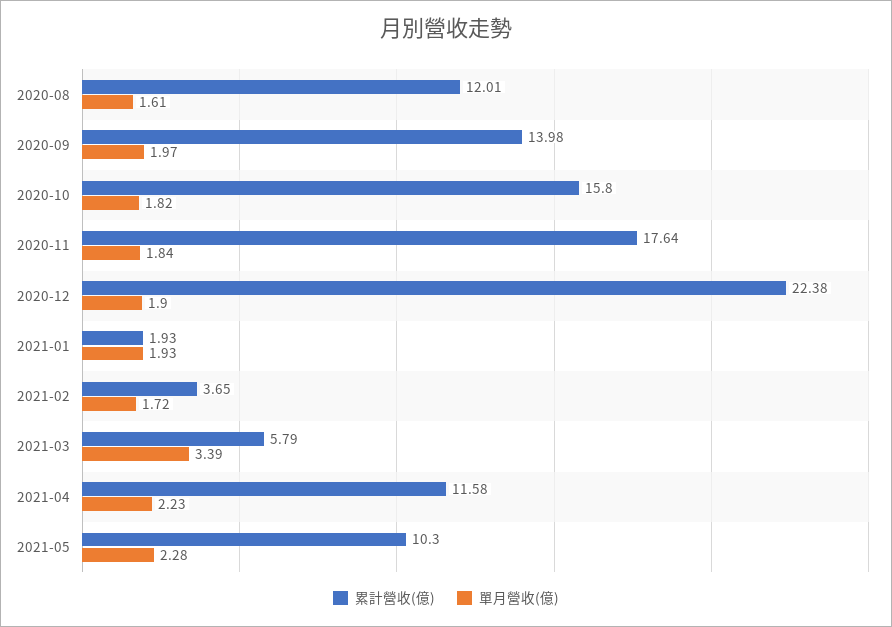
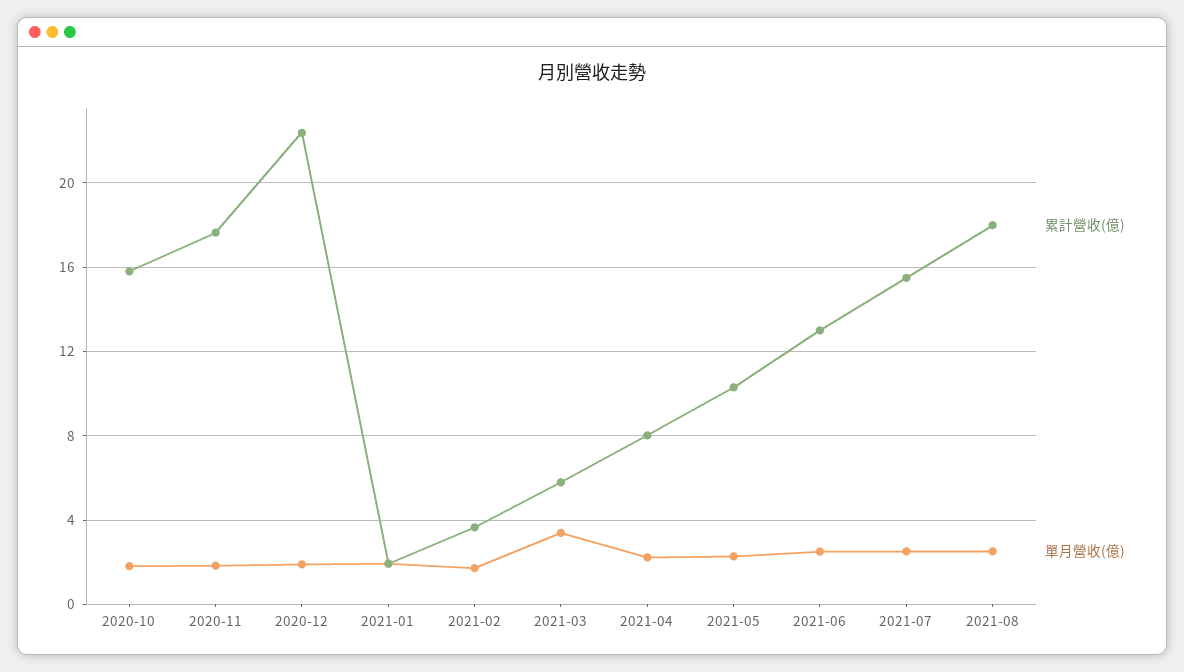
累計營收(億), 2020-08: 12.01 -> none
單月營收(億), 2020-08: 1.61 -> none
累計營收(億), 2020-09: 13.98 -> none
單月營收(億), 2020-09: 1.97 -> none
累計營收(億), 2021-04: 11.58 -> 8
累計營收(億), 2021-06: none -> 13
單月營收(億), 2021-06: none -> 2.5
累計營收(億), 2021-07: none -> 15.5
單月營收(億), 2021-07: none -> 2.5
累計營收(億), 2021-08: none -> 18
單月營收(億), 2021-08: none -> 2.5

